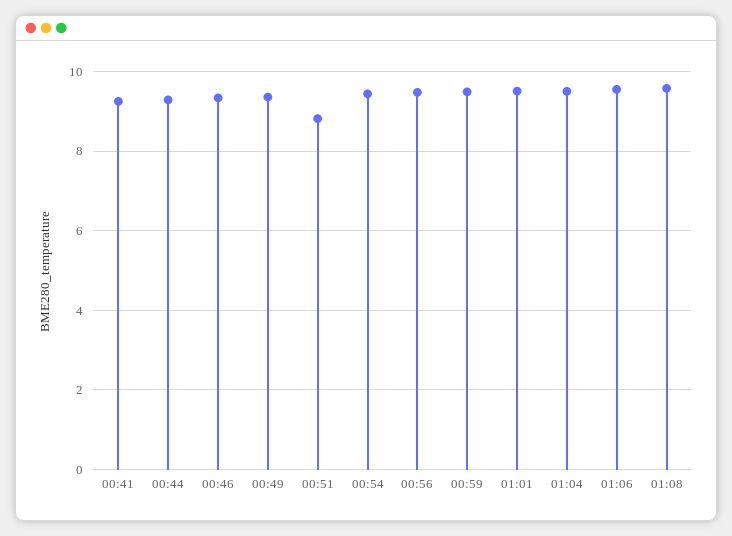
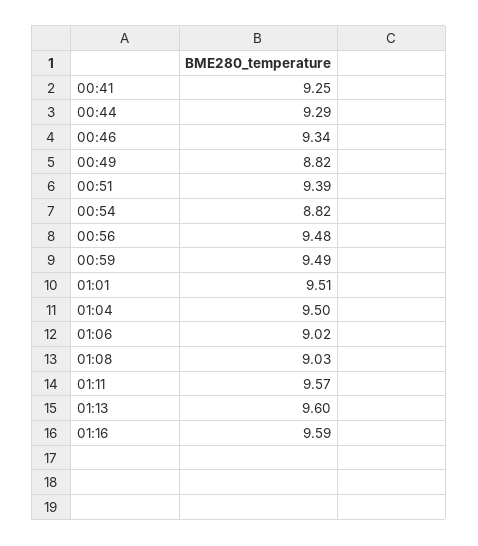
00:49: 9.4 -> 8.82
00:51: 8.8 -> 9.39
00:54: 9.4 -> 8.82
01:06: 9.6 -> 9.02
01:08: 9.6 -> 9.03
01:11: none -> 9.57
01:13: none -> 9.6
01:16: none -> 9.59

